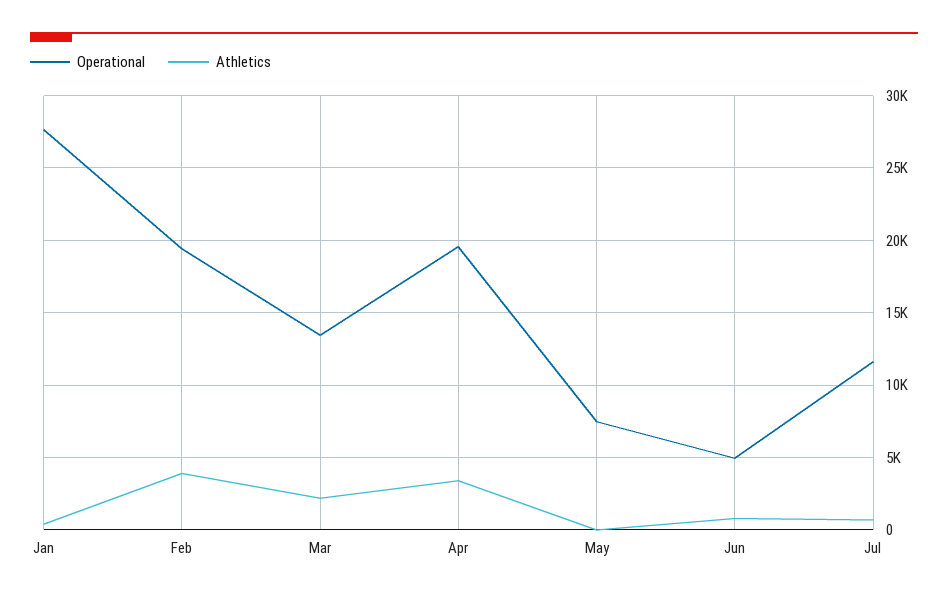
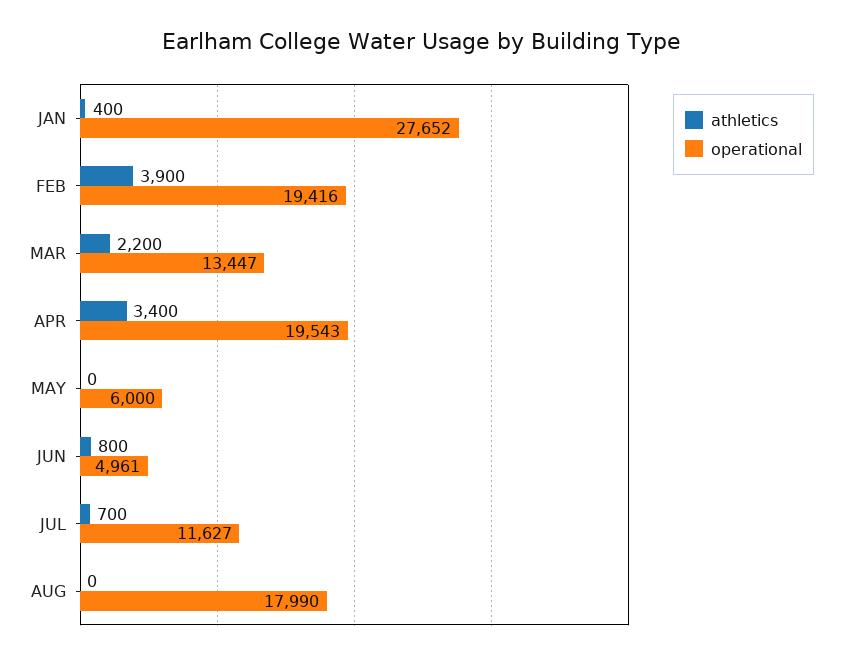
Operational, May: 7500 -> 6000
Athletics, AUG: none -> 0
Operational, AUG: none -> 17990

